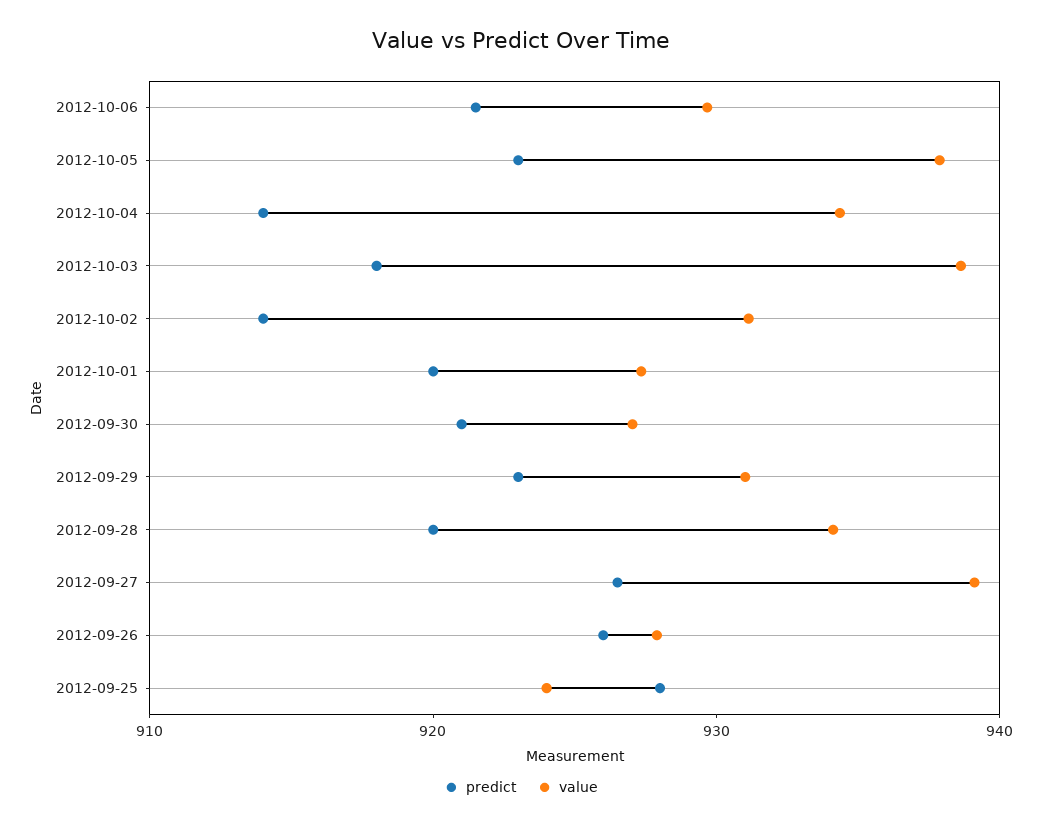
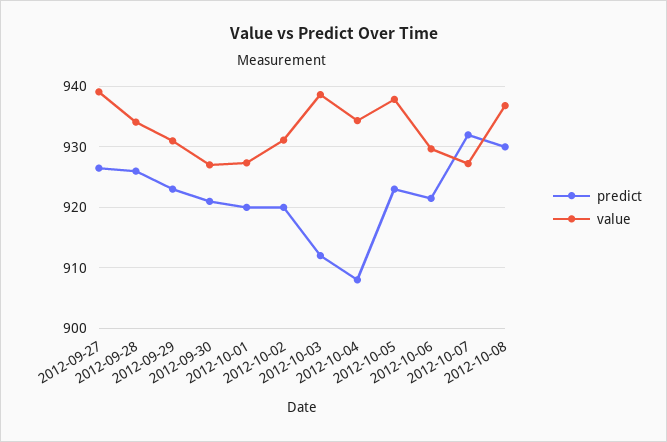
predict, 2012-10-04: 914 -> 908
predict, 2012-10-03: 918 -> 912
predict, 2012-10-02: 914 -> 920
predict, 2012-09-28: 920 -> 926
predict, 2012-09-26: 926 -> none
value, 2012-09-26: 928 -> none
predict, 2012-09-25: 928 -> none
value, 2012-09-25: 924 -> none
predict, 2012-10-07: none -> 932
value, 2012-10-07: none -> 927
predict, 2012-10-08: none -> 930
value, 2012-10-08: none -> 937

